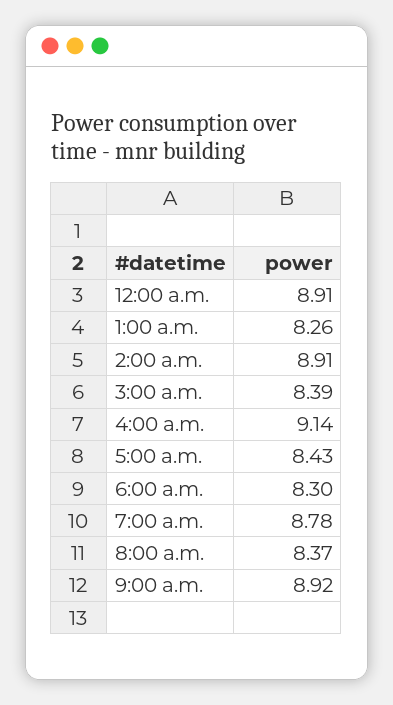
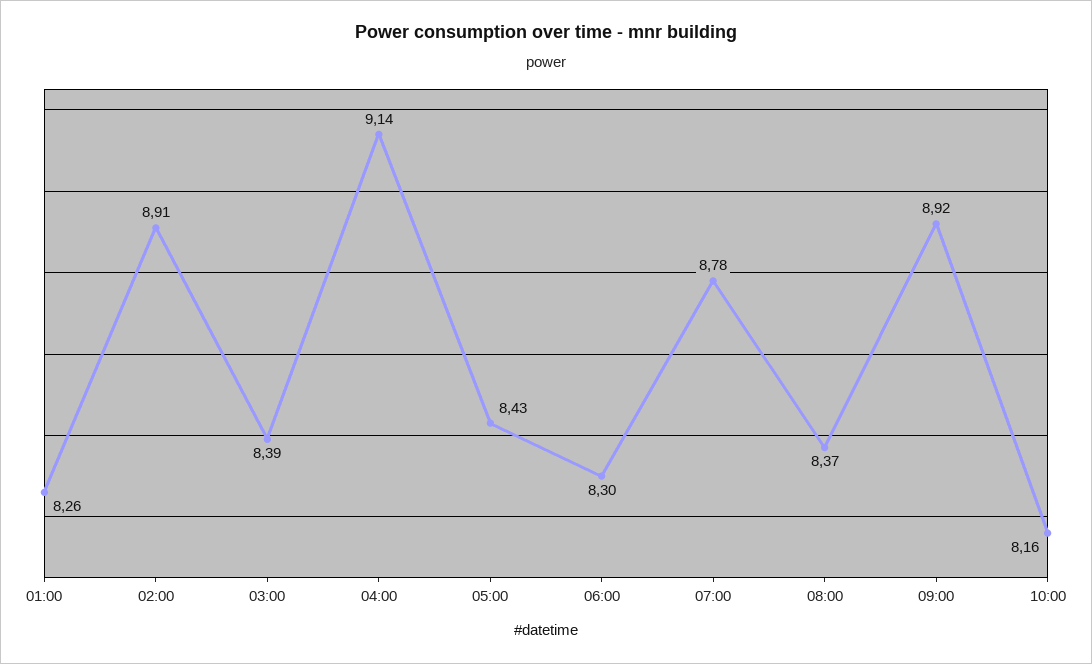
12:00 a.m.: 8.91 -> none
10:00: none -> 8.16

